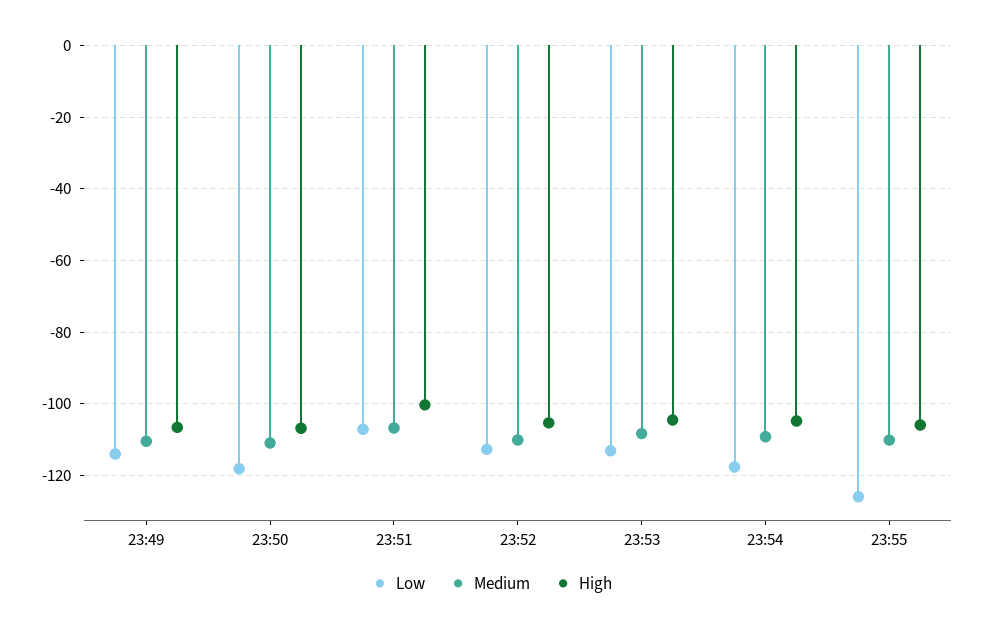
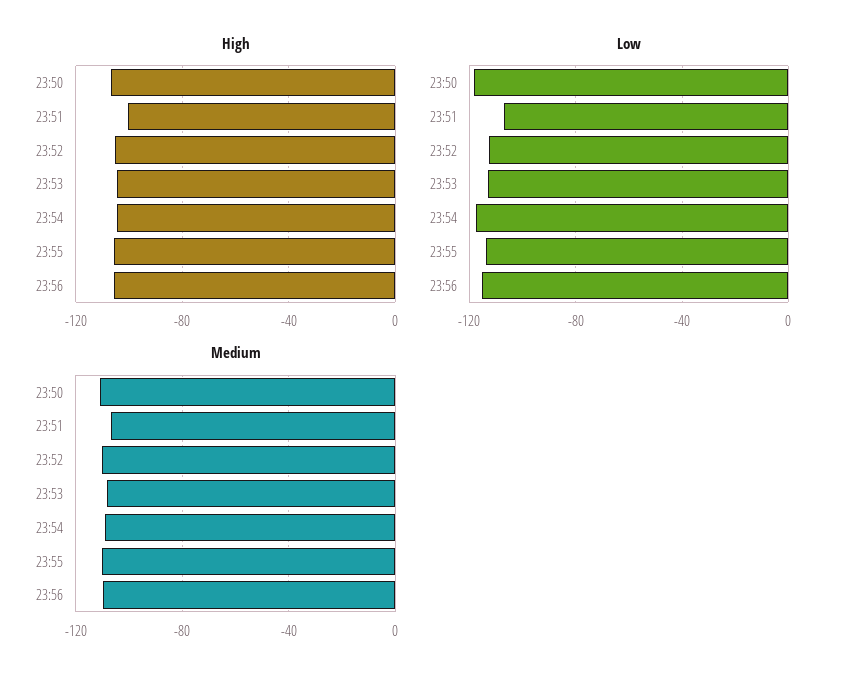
Low, 23:49: -114 -> none
Medium, 23:49: -110 -> none
High, 23:49: -106 -> none
Low, 23:55: -126 -> -115
High, 23:56: none -> -105
Low, 23:56: none -> -115
Medium, 23:56: none -> -110

